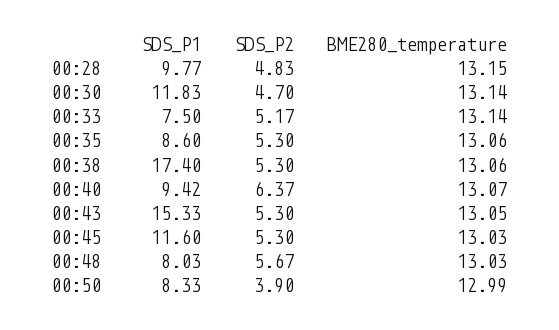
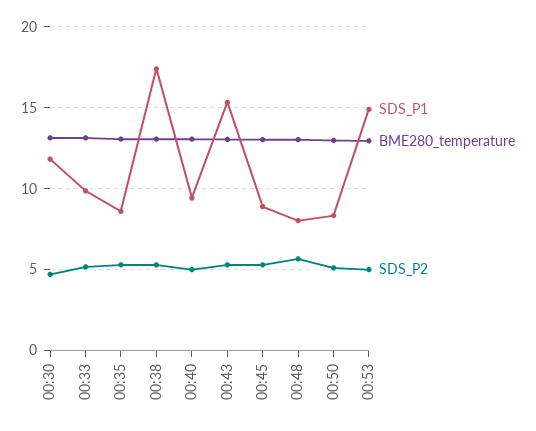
SDS_P1, 00:28: 9.77 -> none
SDS_P2, 00:28: 4.83 -> none
BME280_temperature, 00:28: 13.15 -> none
SDS_P1, 00:33: 7.5 -> 10
SDS_P2, 00:40: 6.37 -> 5
SDS_P1, 00:45: 11.6 -> 9
SDS_P2, 00:50: 3.9 -> 5
SDS_P1, 00:53: none -> 15
BME280_temperature, 00:53: none -> 13
SDS_P2, 00:53: none -> 5

